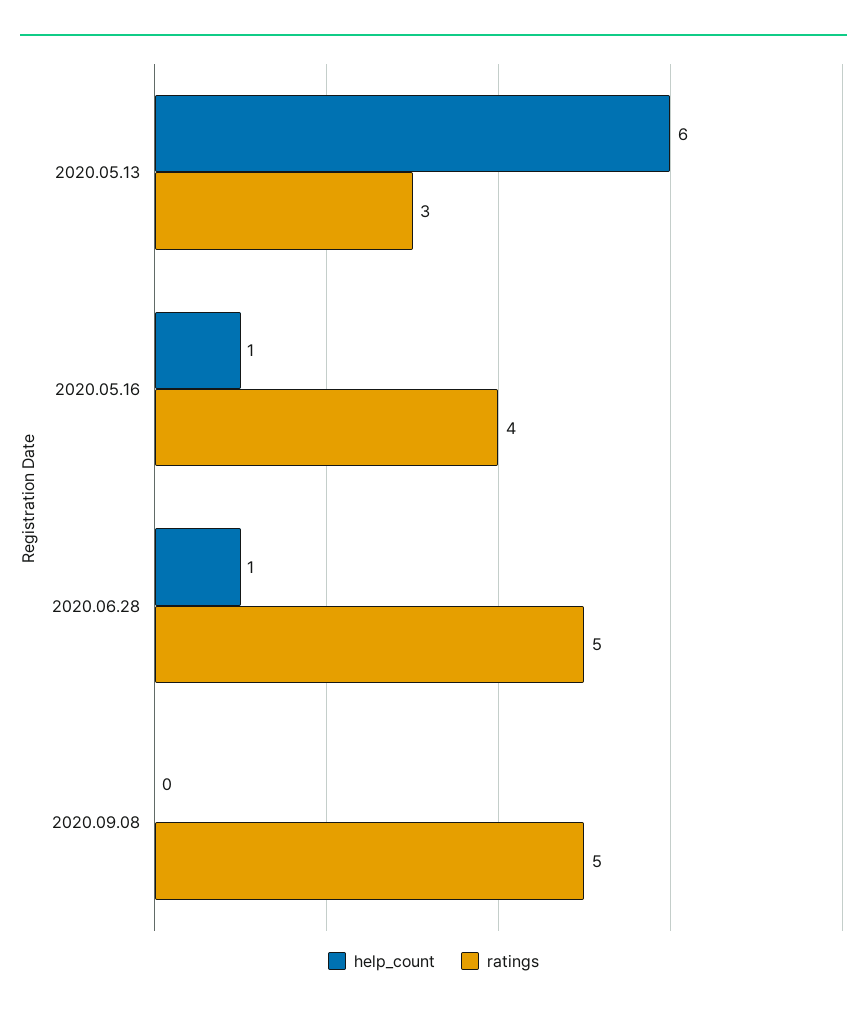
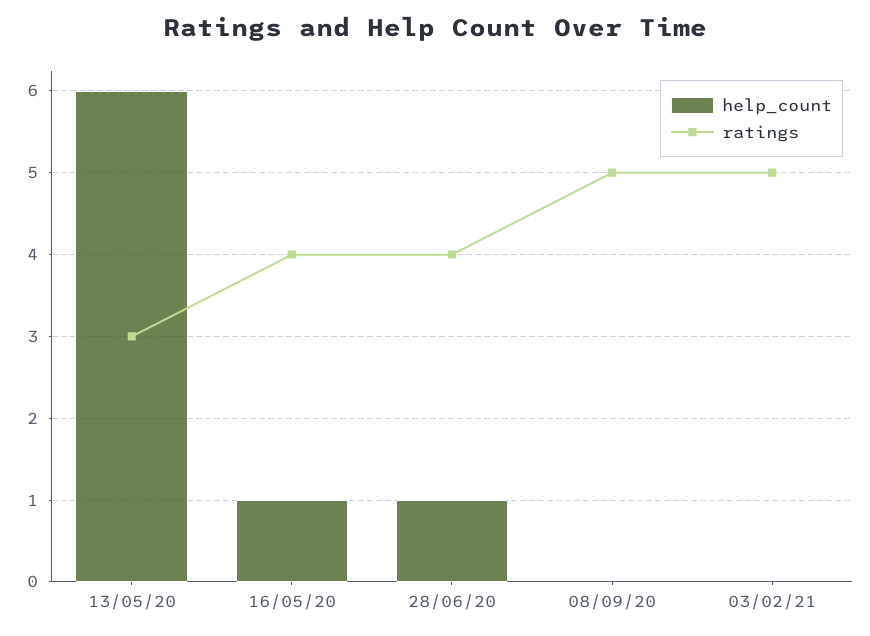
ratings, 2020.06.28: 5 -> 4
help_count, 03/02/21: none -> 0
ratings, 03/02/21: none -> 5

